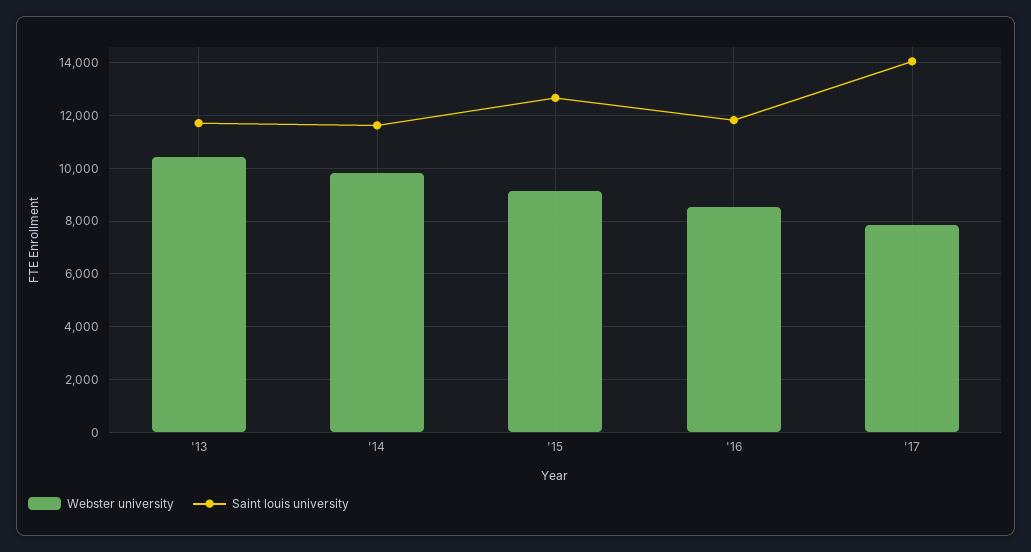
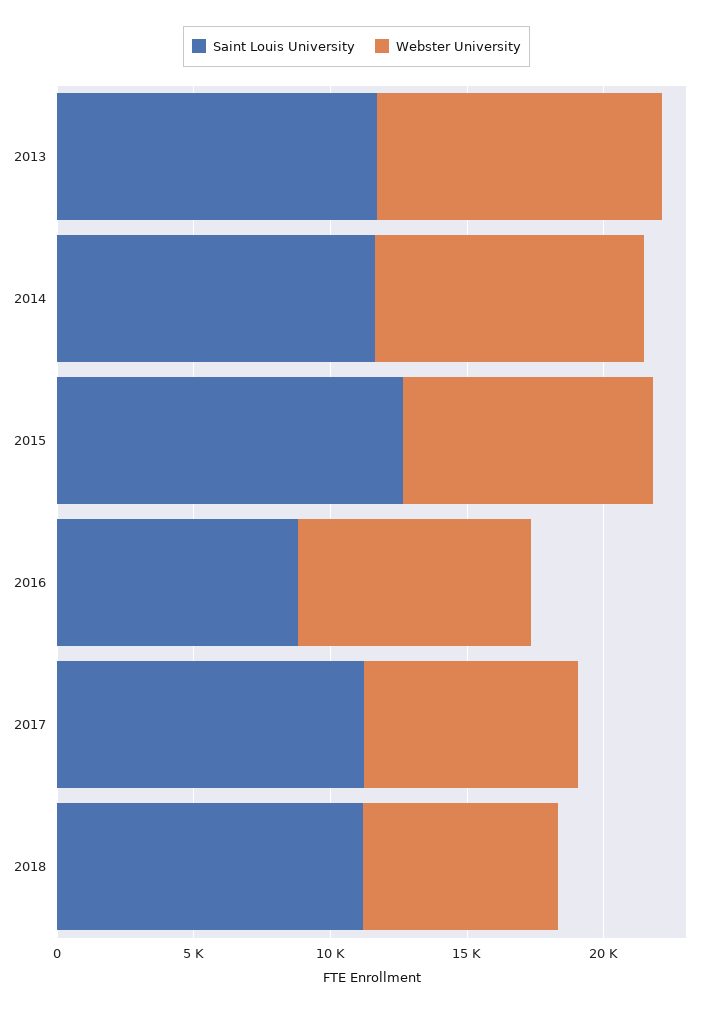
Saint louis university, '16: 11750 -> 9000
Saint louis university, '17: 14000 -> 11000
Saint louis university, 2018: none -> 11000
Webster university, 2018: none -> 7000

